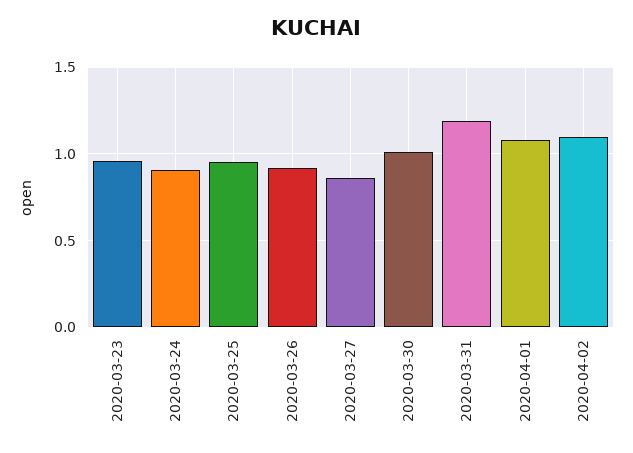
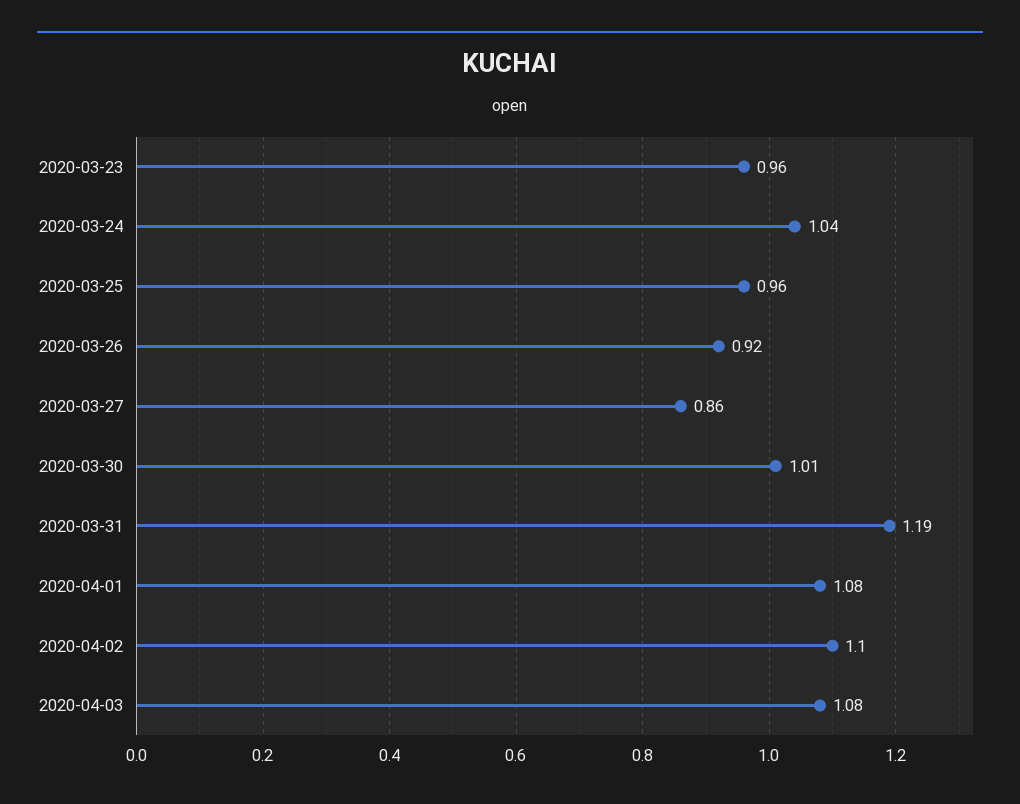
2020-03-24: 0.9 -> 1.04
2020-04-03: none -> 1.08

